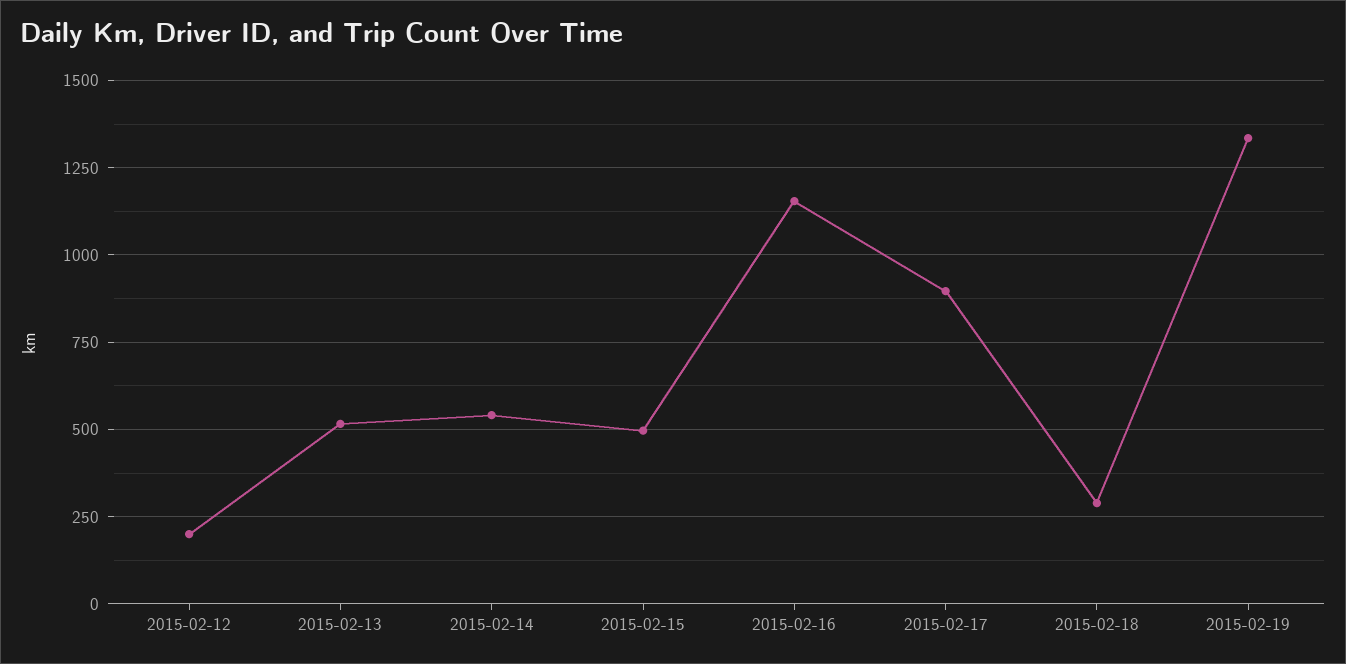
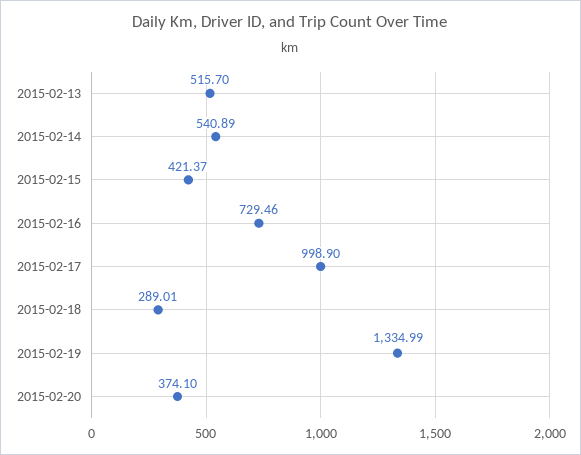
2015-02-12: 200 -> none
2015-02-15: 500 -> 421.37
2015-02-16: 1150 -> 729.46
2015-02-17: 900 -> 998.9
2015-02-20: none -> 374.1

